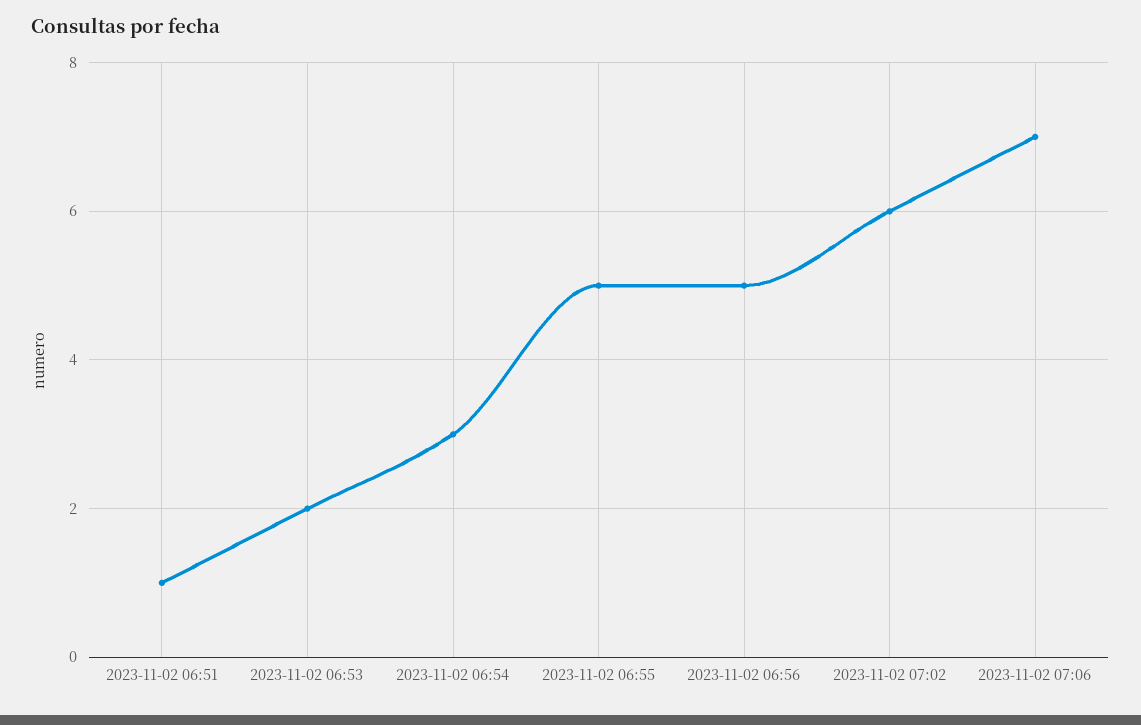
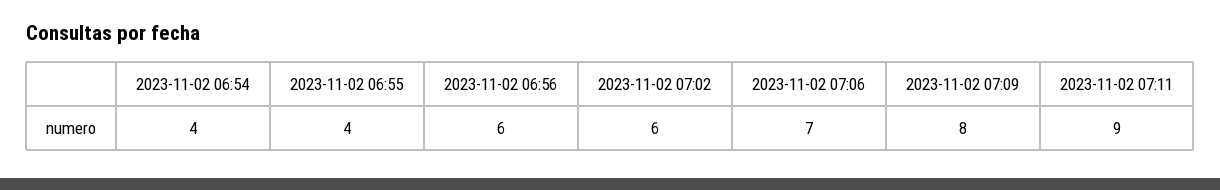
2023-11-02 06:51: 1 -> none
2023-11-02 06:53: 2 -> none
2023-11-02 06:54: 3 -> 4
2023-11-02 06:55: 5 -> 4
2023-11-02 06:56: 5 -> 6
2023-11-02 07:09: none -> 8
2023-11-02 07:11: none -> 9

